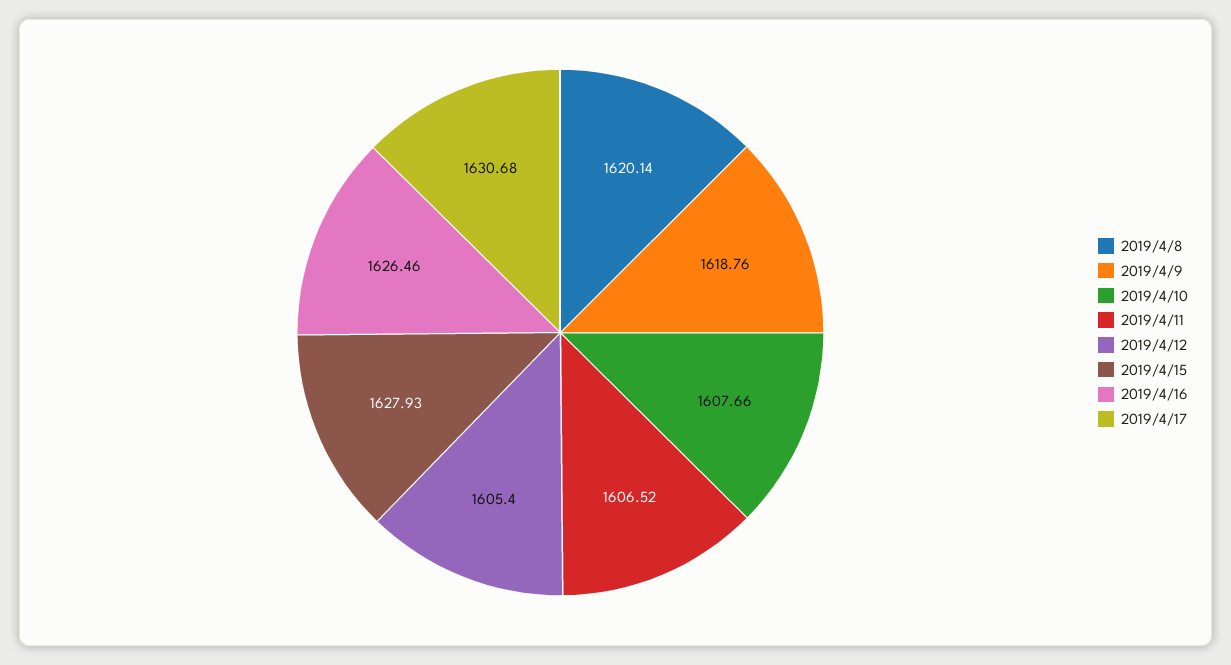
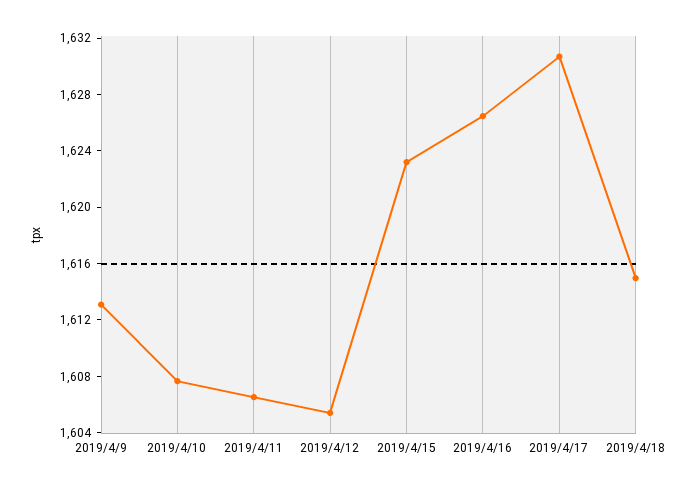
2019/4/8: 1620.14 -> none
2019/4/9: 1618.76 -> 1613
2019/4/15: 1627.93 -> 1623
2019/4/18: none -> 1615

